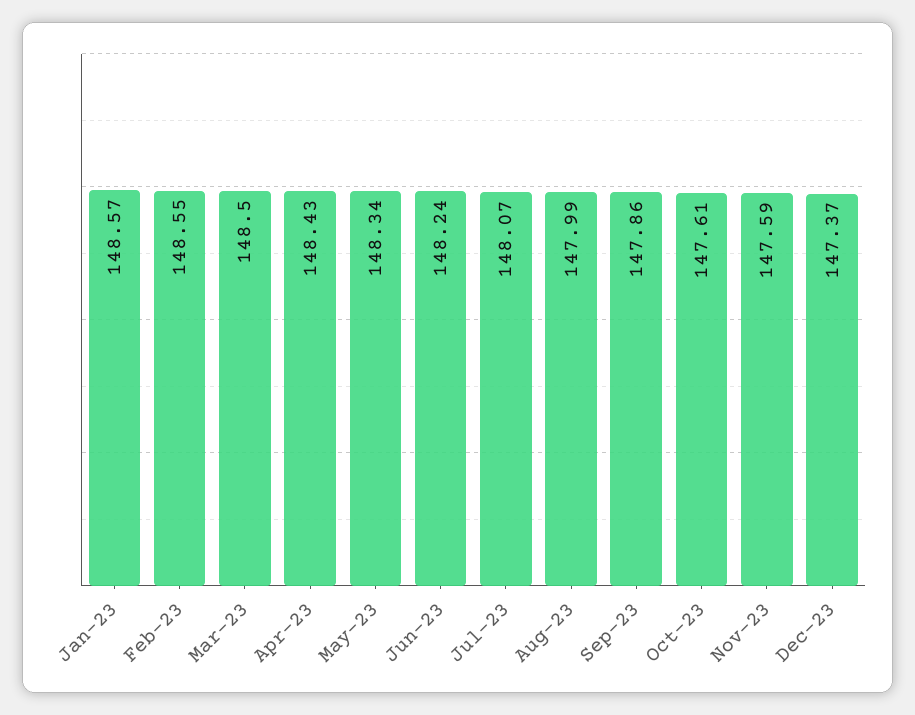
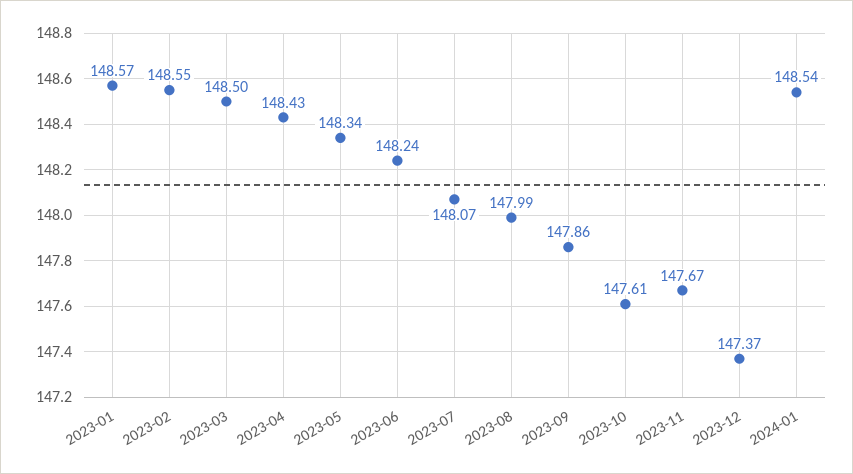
Nov-23: 147.59 -> 147.67
2024-01: none -> 148.54

